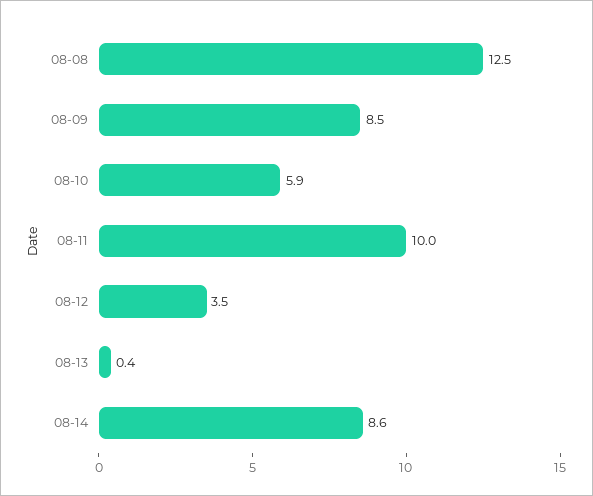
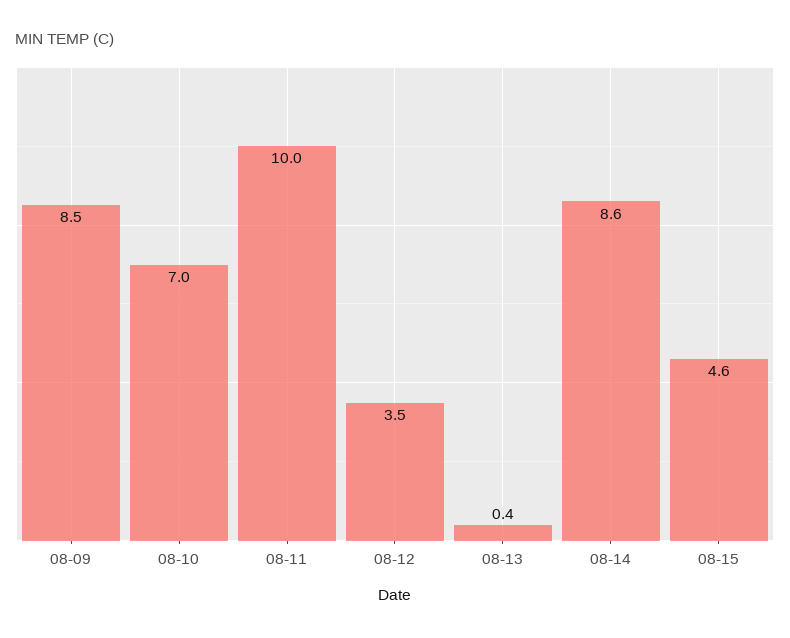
08-08: 12.5 -> none
08-10: 5.9 -> 7
08-15: none -> 4.6

